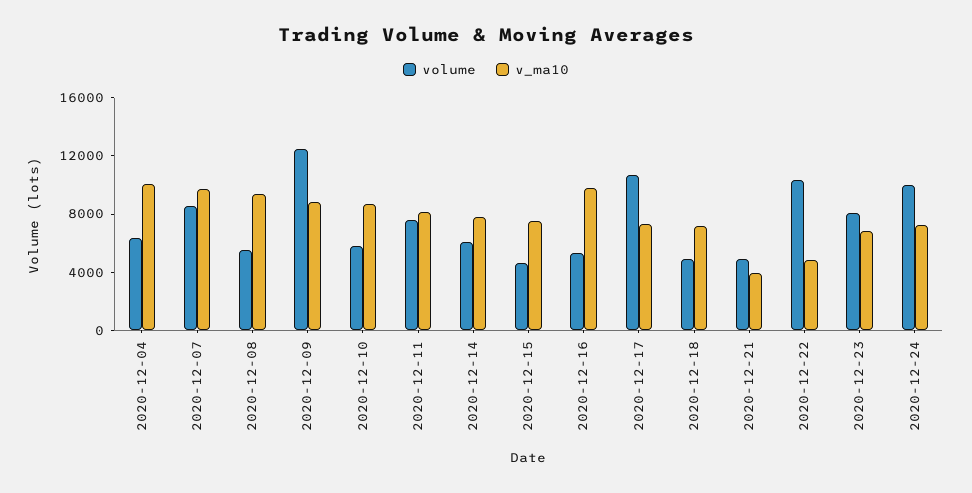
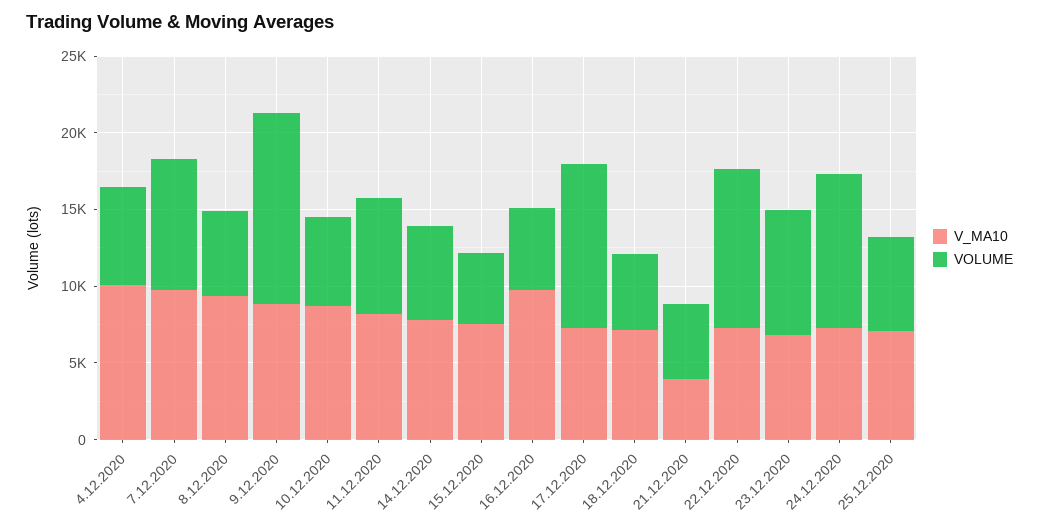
v_ma10, 2020-12-22: 5000 -> 7000
v_ma10, 25.12.2020: none -> 7000
volume, 25.12.2020: none -> 6000

